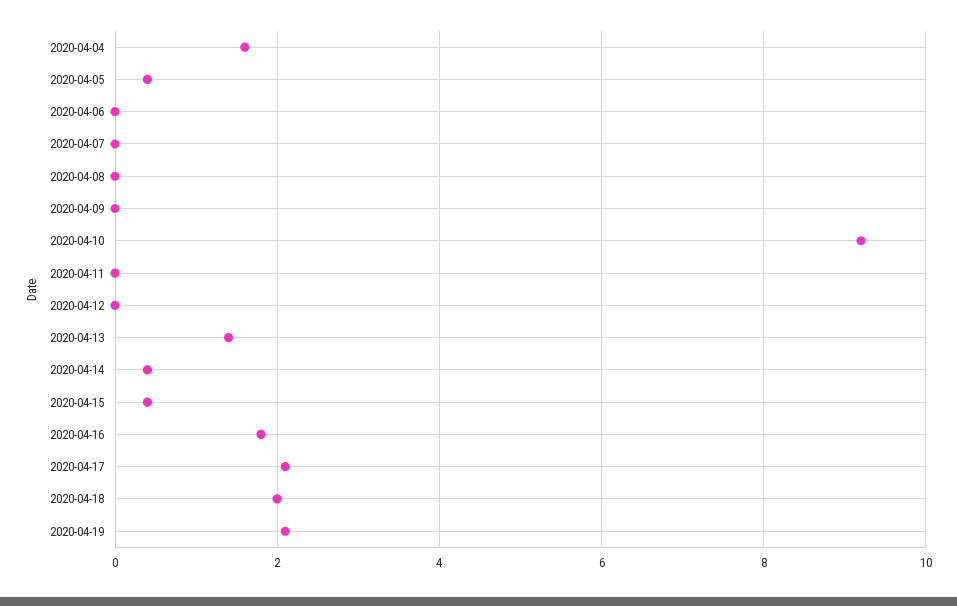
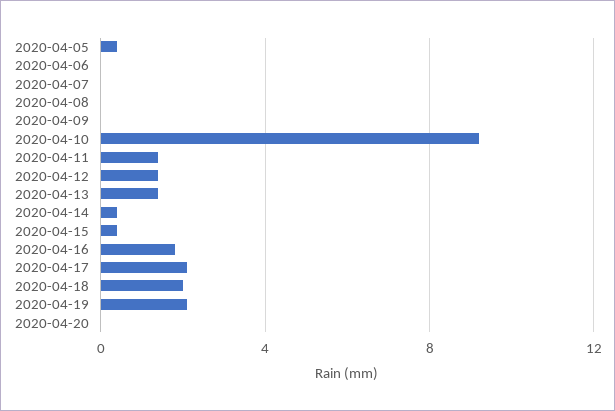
2020-04-04: 1.5 -> none
2020-04-11: 0 -> 1.5
2020-04-12: 0 -> 1.5
2020-04-20: none -> 0

